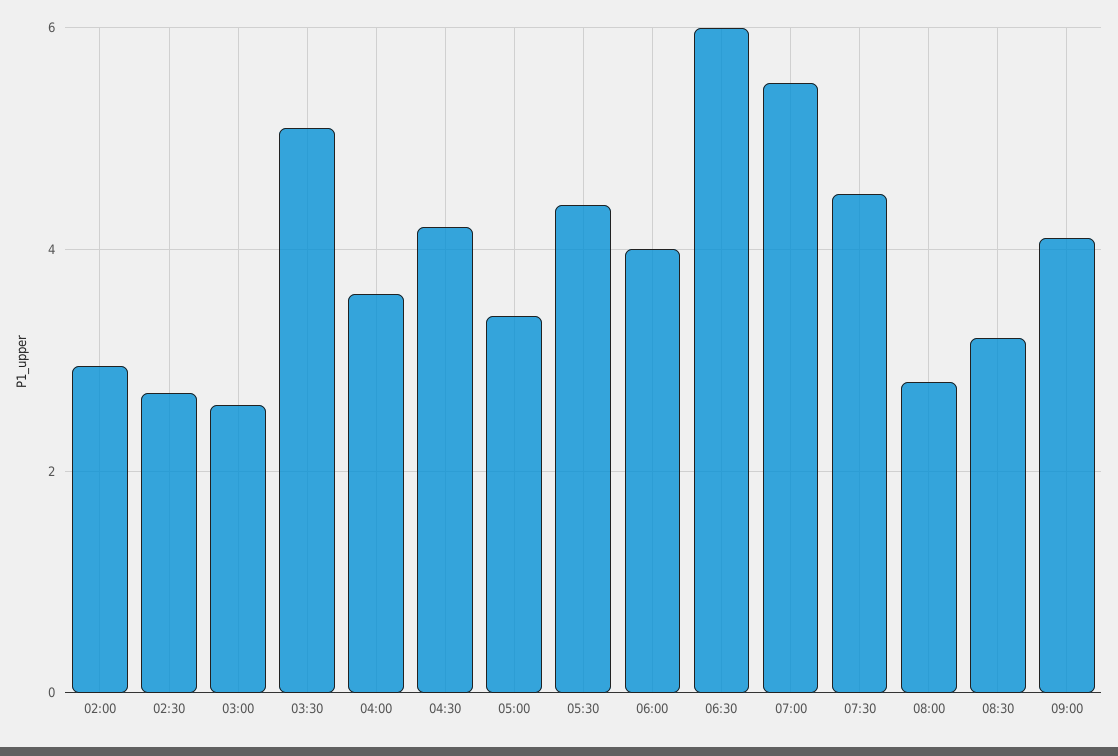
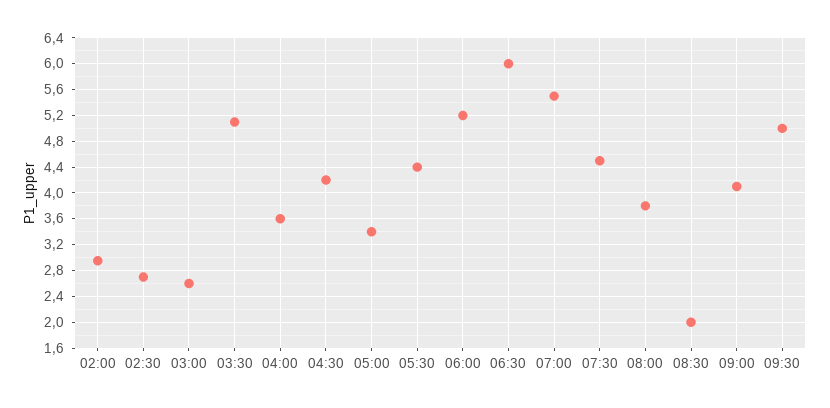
06:00: 4 -> 5.2
08:00: 2.8 -> 3.8
08:30: 3.2 -> 2
09:30: none -> 5

